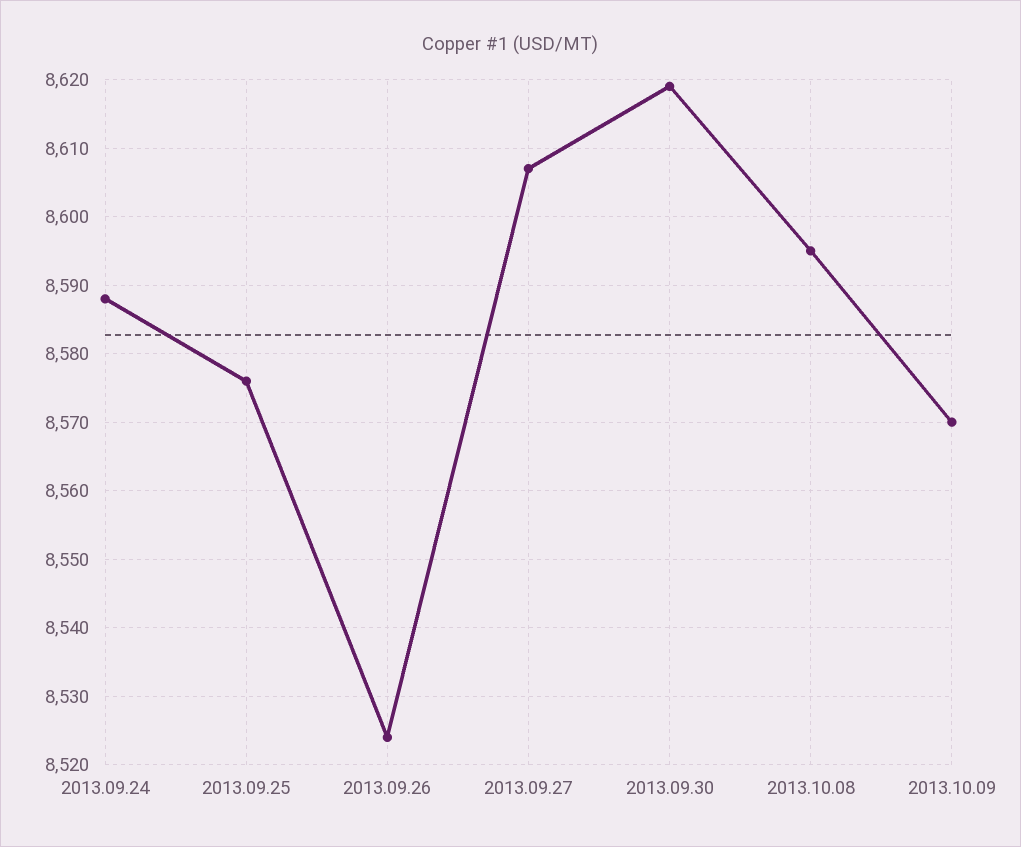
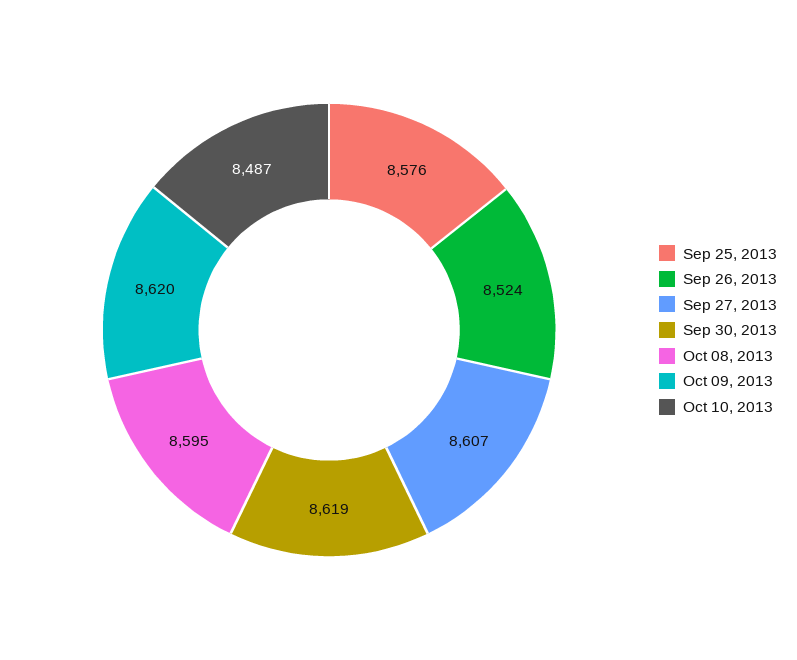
2013.09.24: 8588 -> none
2013.10.09: 8570 -> 8620
Oct 10, 2013: none -> 8487

